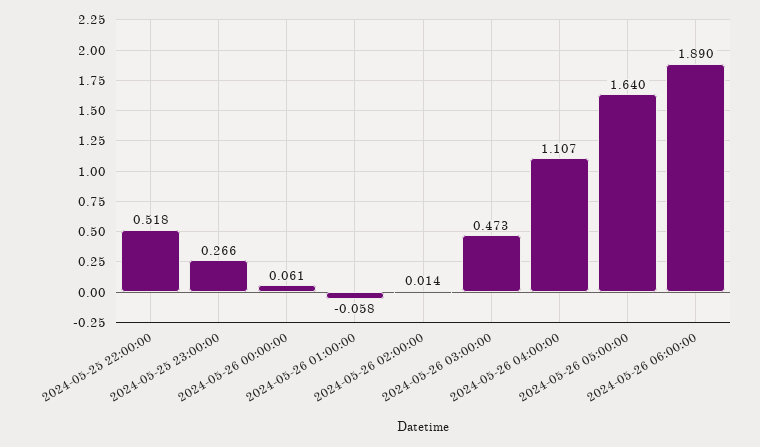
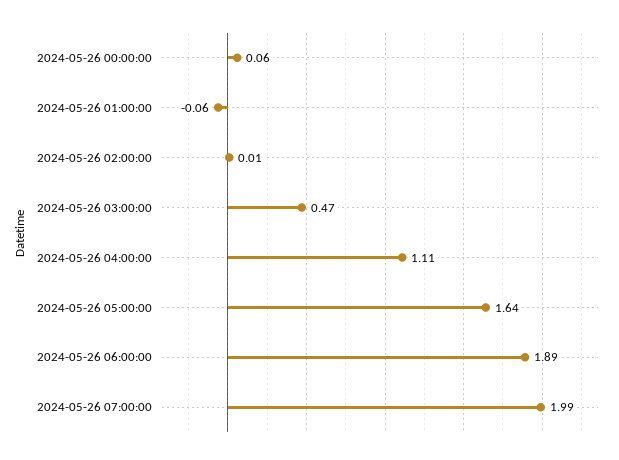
2024-05-25 22:00:00: 0.518 -> none
2024-05-25 23:00:00: 0.266 -> none
2024-05-26 07:00:00: none -> 1.99

